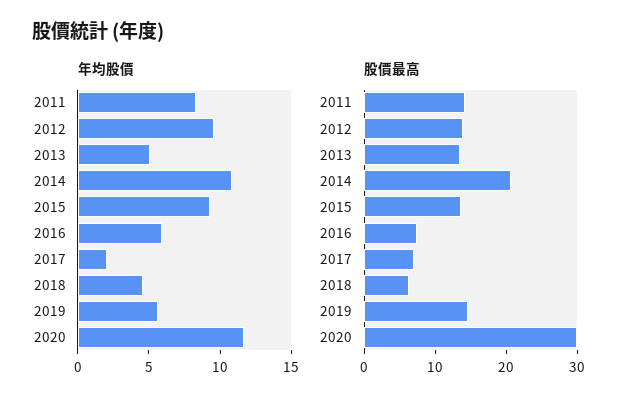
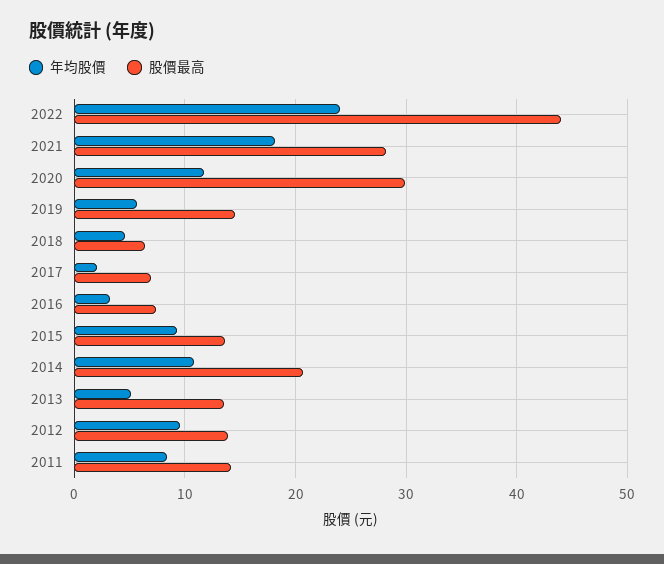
年均股價, 2016: 6 -> 3
年均股價, 2022: none -> 24
股價最高, 2022: none -> 44
年均股價, 2021: none -> 18
股價最高, 2021: none -> 28

